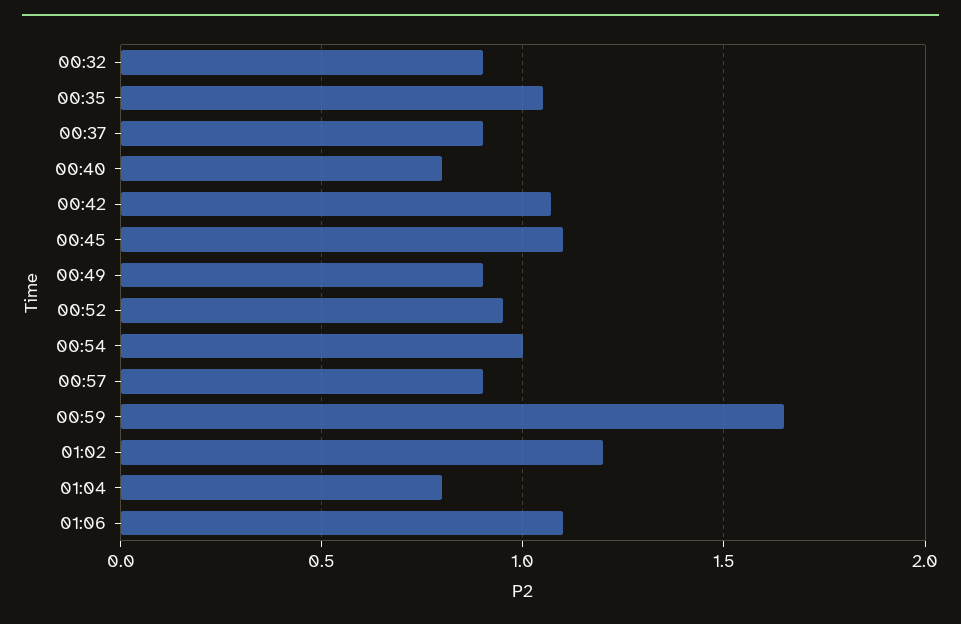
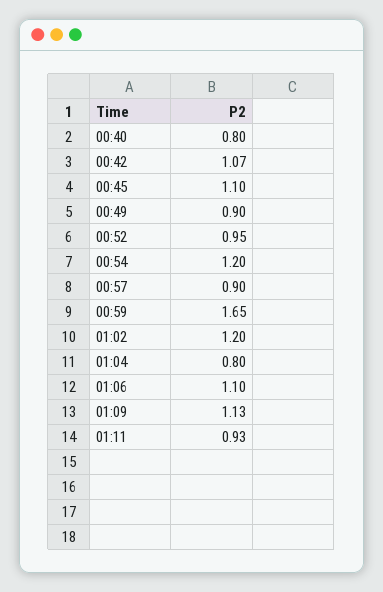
00:32: 0.9 -> none
00:35: 1.05 -> none
00:37: 0.9 -> none
00:54: 1 -> 1.2
01:09: none -> 1.13
01:11: none -> 0.93

